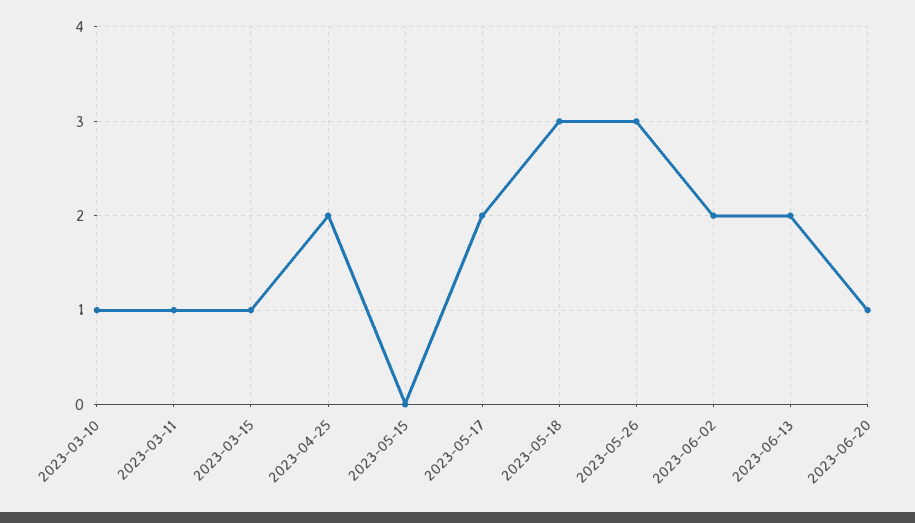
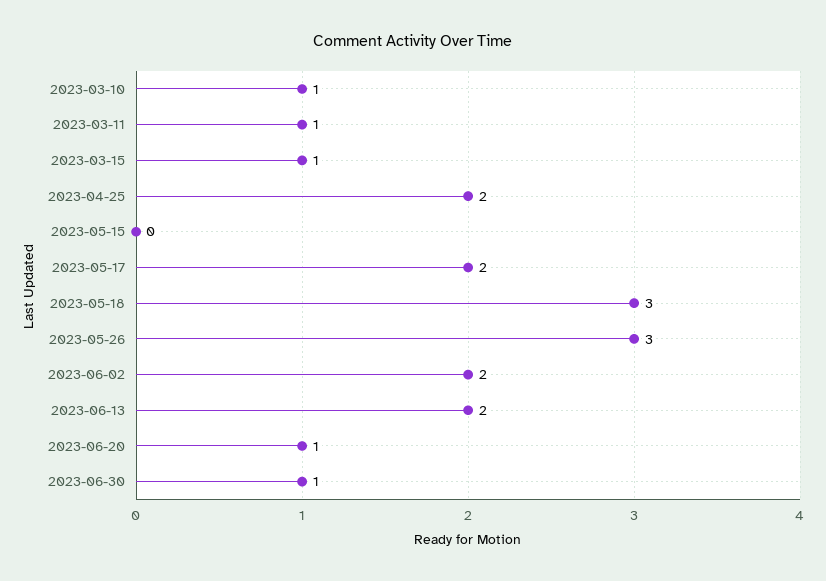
2023-06-30: none -> 1

